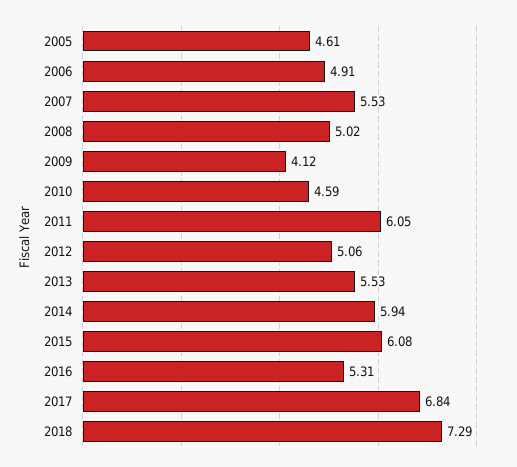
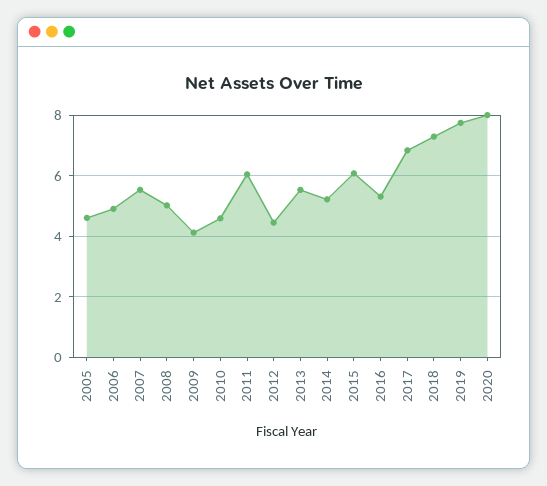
2012: 5.06 -> 4.4
2014: 5.94 -> 5.2
2019: none -> 7.8
2020: none -> 8

